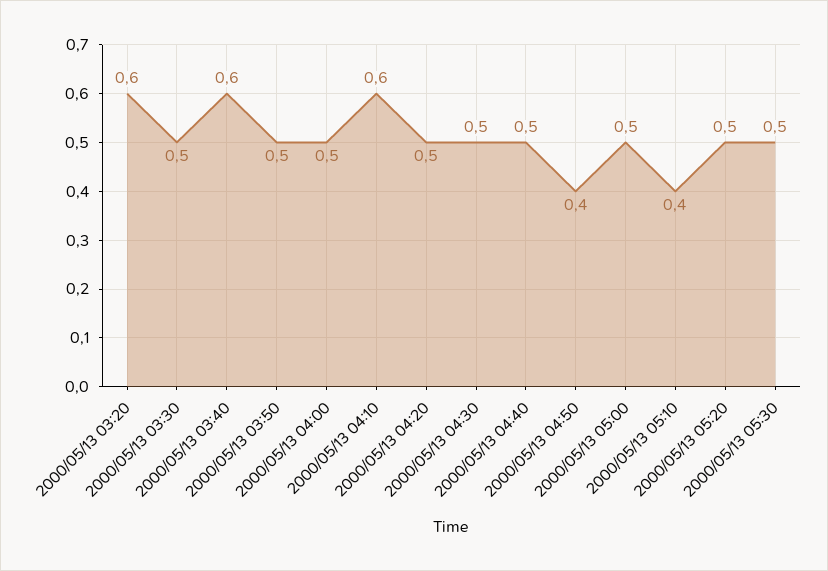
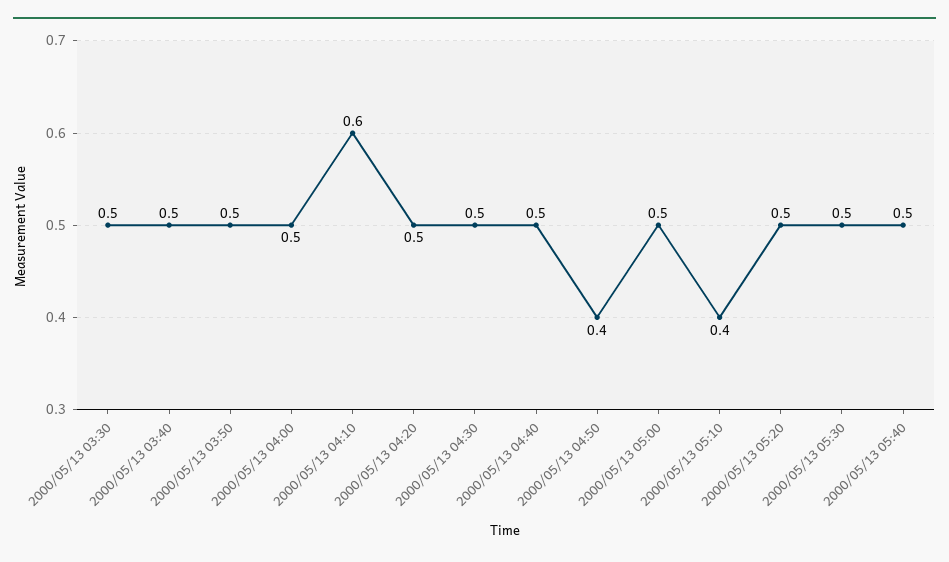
2000/05/13 03:20: 0.6 -> none
2000/05/13 03:40: 0.6 -> 0.5
2000/05/13 05:40: none -> 0.5

